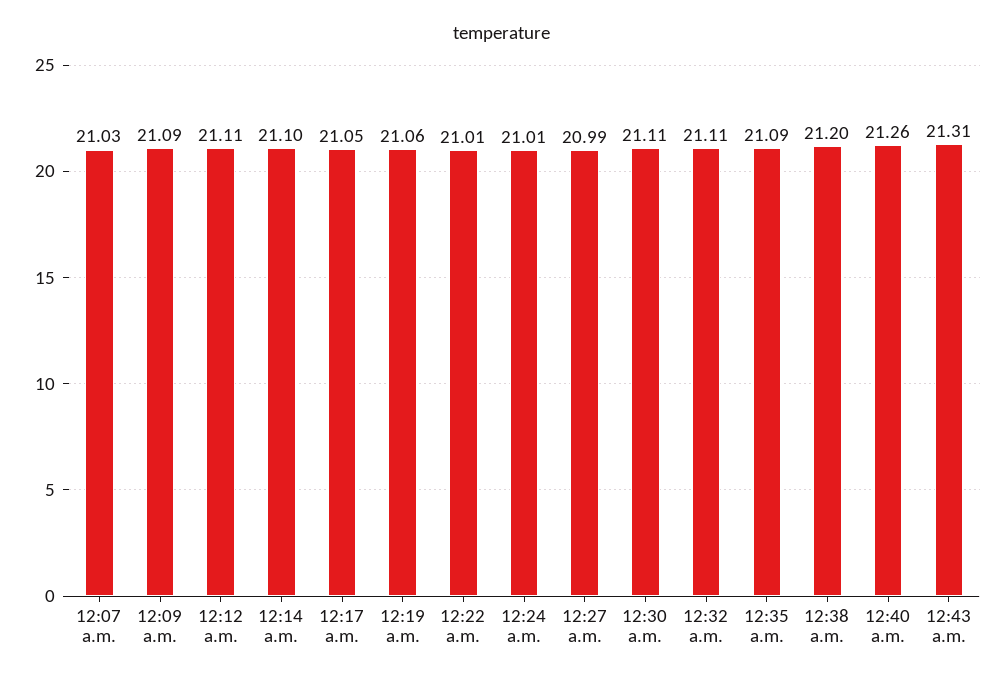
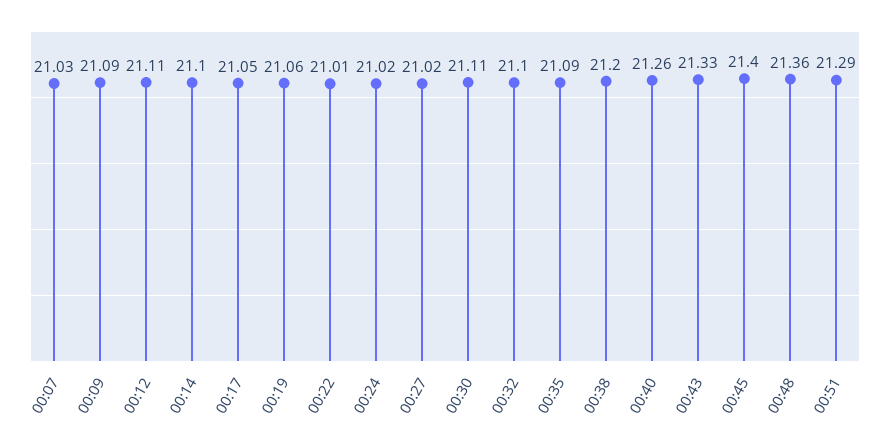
12:24 a.m.: 21.01 -> 21.02
12:27 a.m.: 20.99 -> 21.02
12:32 a.m.: 21.11 -> 21.1
12:43 a.m.: 21.31 -> 21.33
00:45: none -> 21.4
00:48: none -> 21.36
00:51: none -> 21.29

